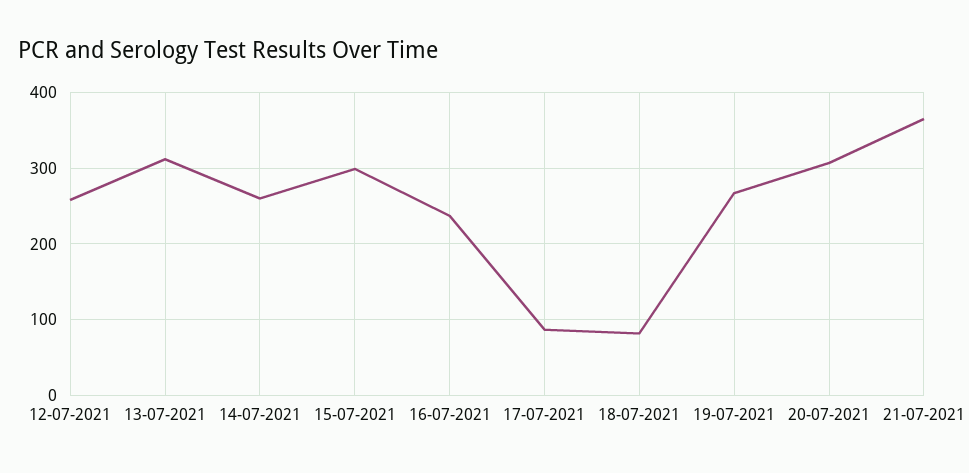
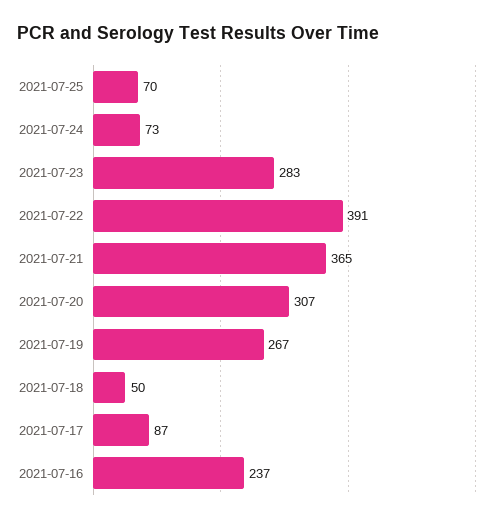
12-07-2021: 260 -> none
13-07-2021: 310 -> none
14-07-2021: 260 -> none
15-07-2021: 300 -> none
18-07-2021: 80 -> 50
2021-07-25: none -> 70
2021-07-24: none -> 73
2021-07-23: none -> 283
2021-07-22: none -> 391

